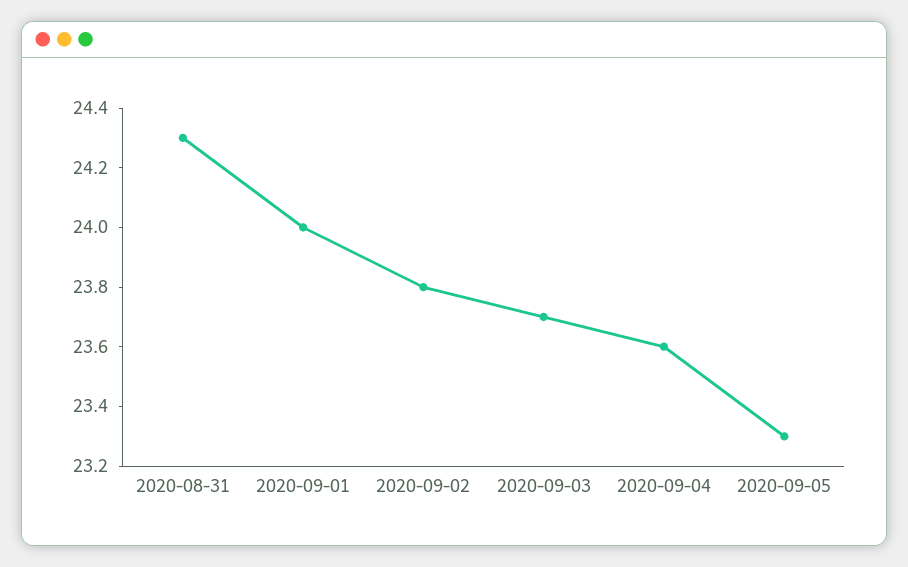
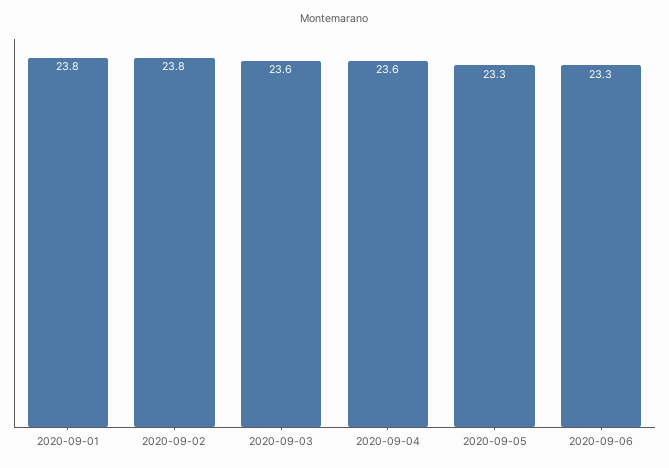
2020-08-31: 24.3 -> none
2020-09-01: 24 -> 23.8
2020-09-03: 23.7 -> 23.6
2020-09-06: none -> 23.3

